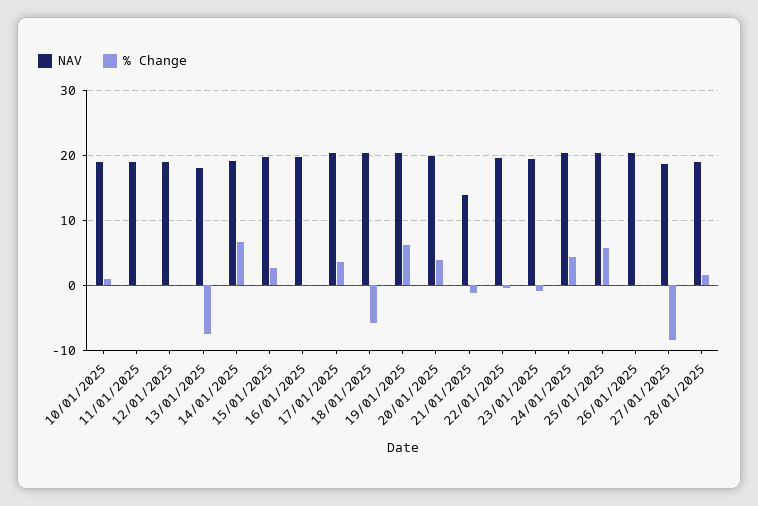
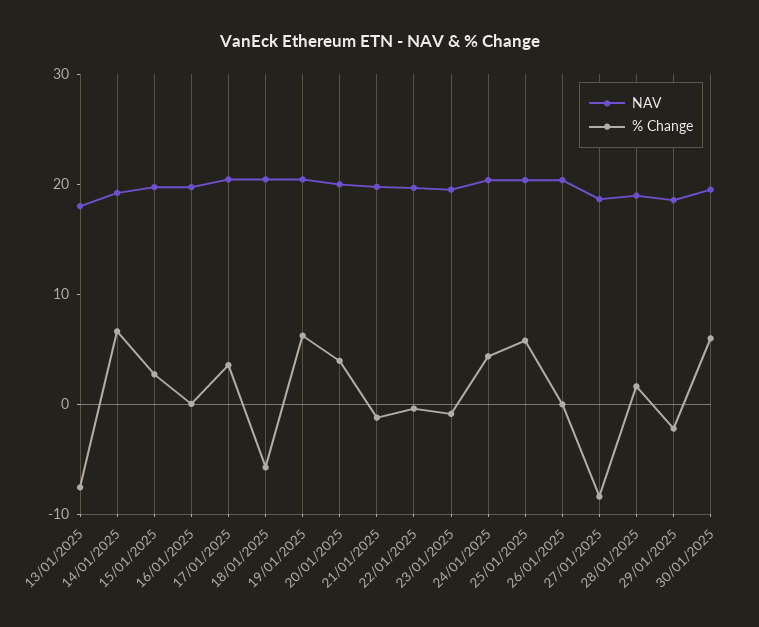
NAV, 10/01/2025: 19 -> none
% Change, 10/01/2025: 1 -> none
NAV, 11/01/2025: 19 -> none
% Change, 11/01/2025: 0 -> none
NAV, 12/01/2025: 19 -> none
% Change, 12/01/2025: 0 -> none
NAV, 21/01/2025: 14 -> 20
NAV, 29/01/2025: none -> 18
% Change, 29/01/2025: none -> -2
NAV, 30/01/2025: none -> 20
% Change, 30/01/2025: none -> 6

